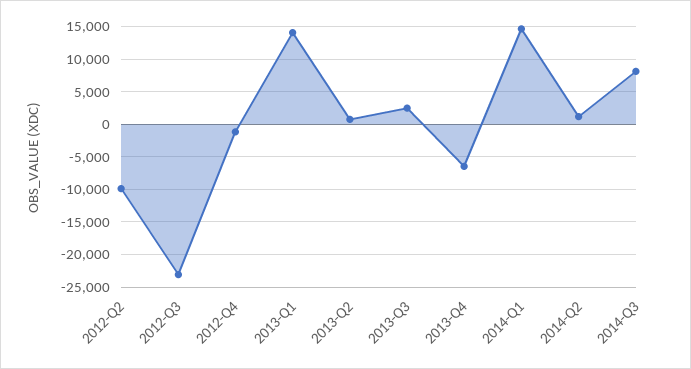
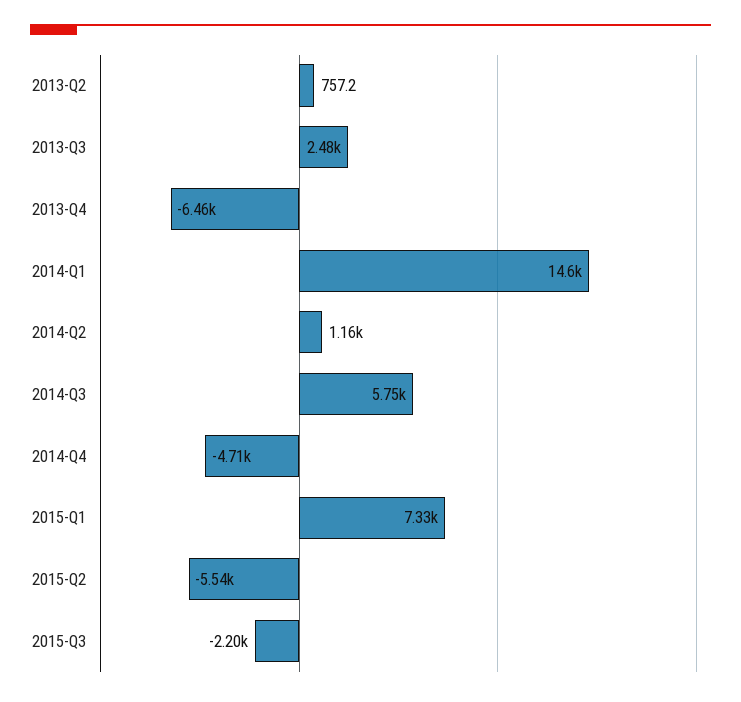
2012-Q2: -10000 -> none
2012-Q3: -23000 -> none
2012-Q4: -1000 -> none
2013-Q1: 14000 -> none
2014-Q3: 8000 -> 5750
2014-Q4: none -> -4710
2015-Q1: none -> 7330
2015-Q2: none -> -5540
2015-Q3: none -> -2200

